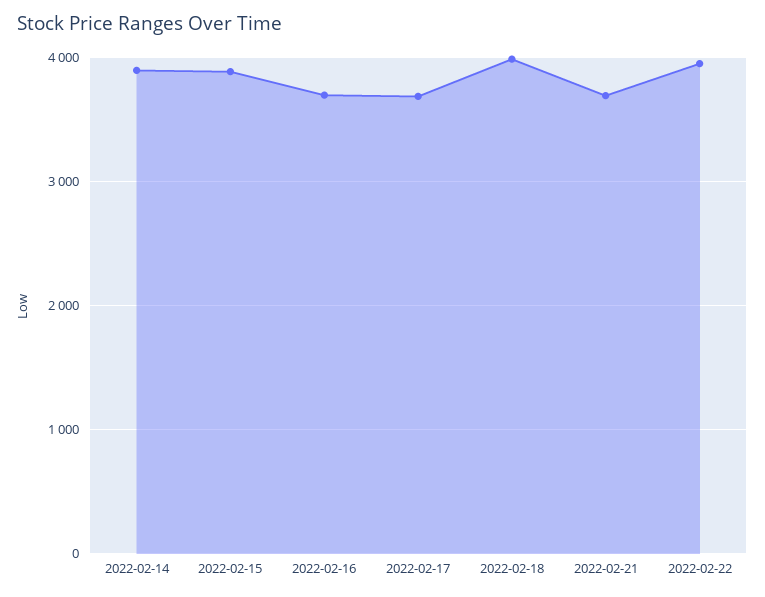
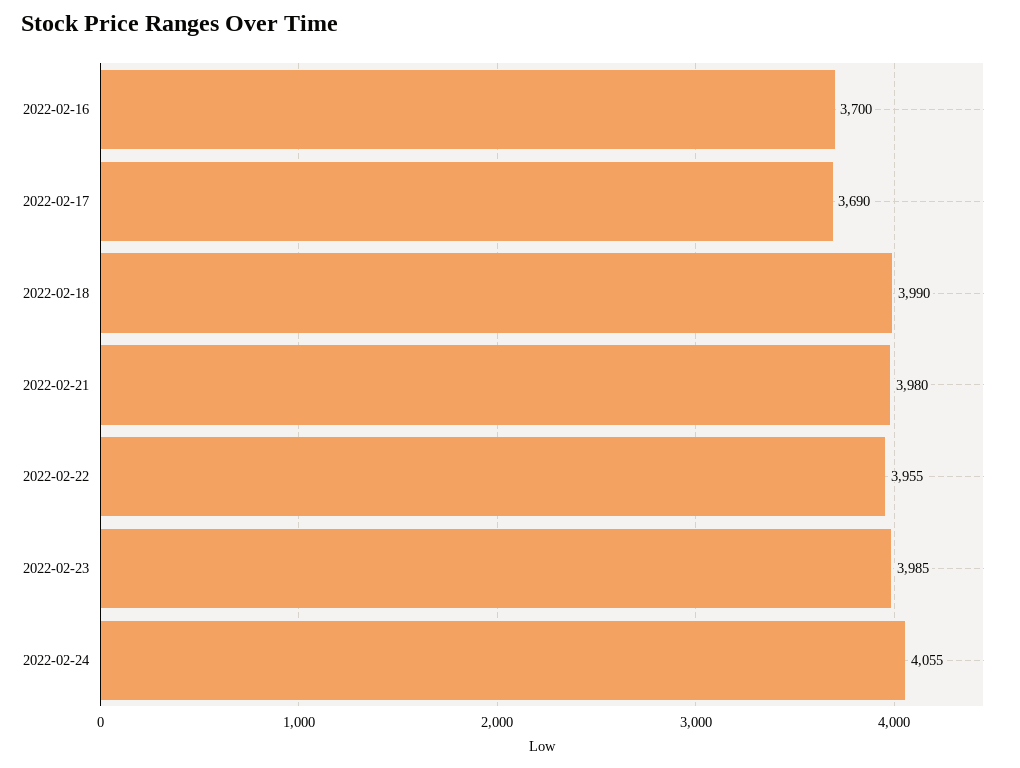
2022-02-14: 3900 -> none
2022-02-15: 3900 -> none
2022-02-21: 3700 -> 3980
2022-02-23: none -> 3985
2022-02-24: none -> 4055

